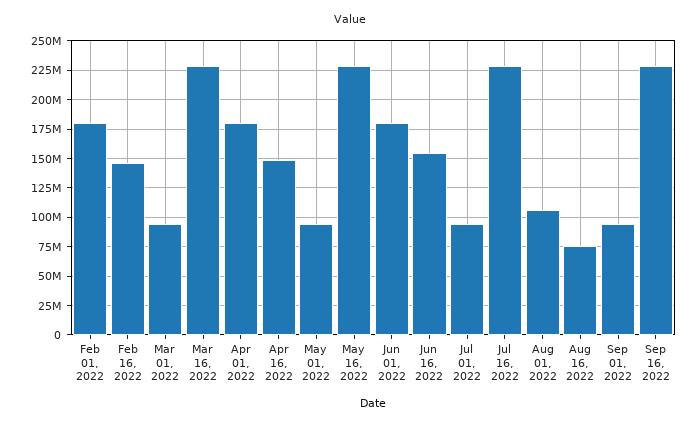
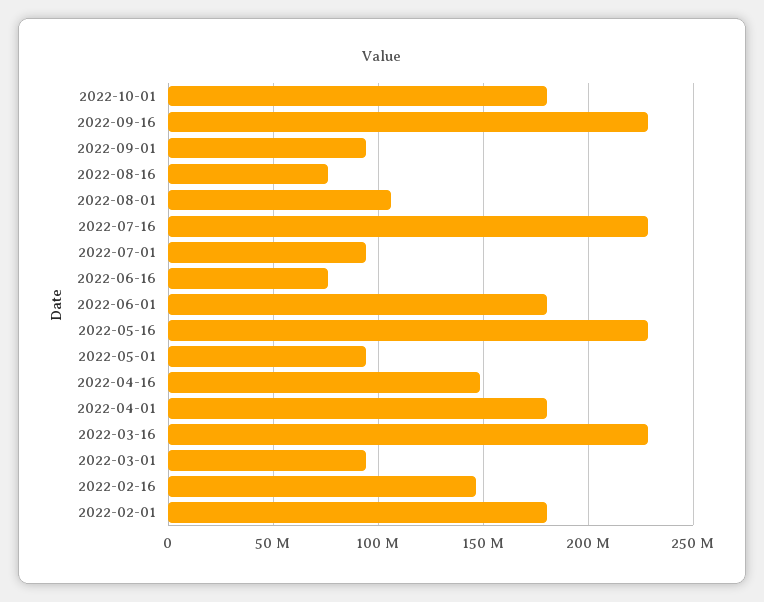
Jun 16, 2022: 150000000 -> 75000000
2022-10-01: none -> 180000000

